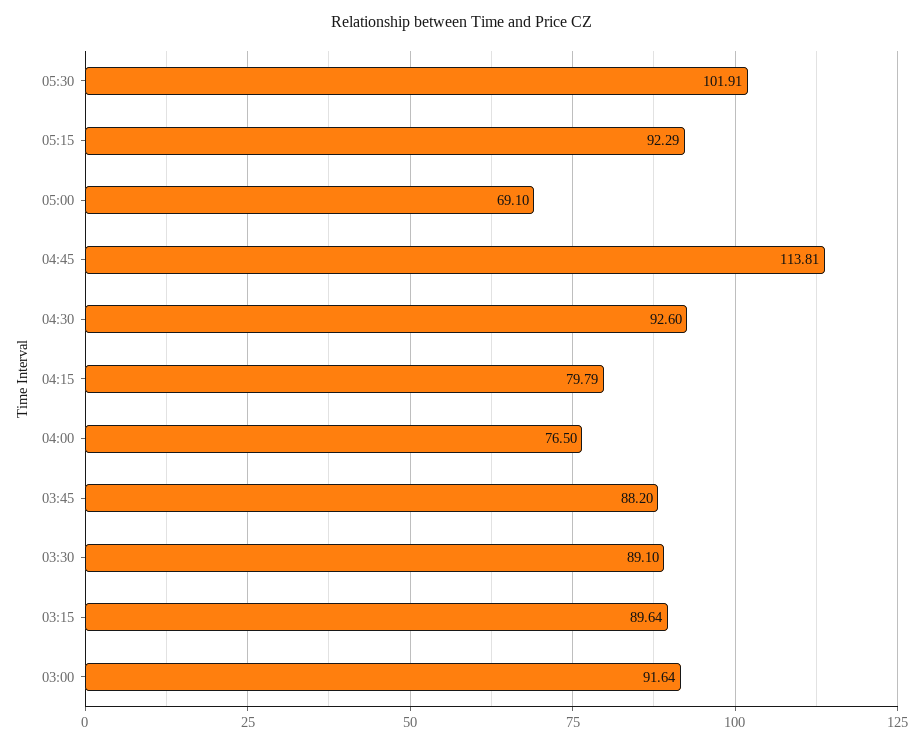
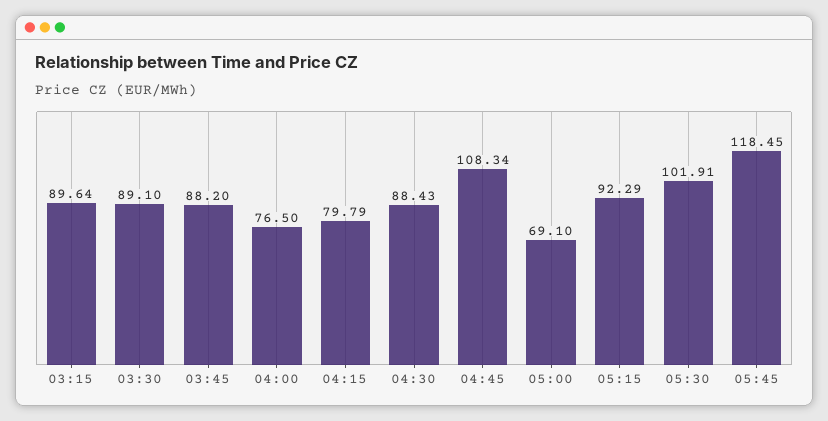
04:45: 113.81 -> 108.34
04:30: 92.6 -> 88.43
03:00: 91.64 -> none
05:45: none -> 118.45

